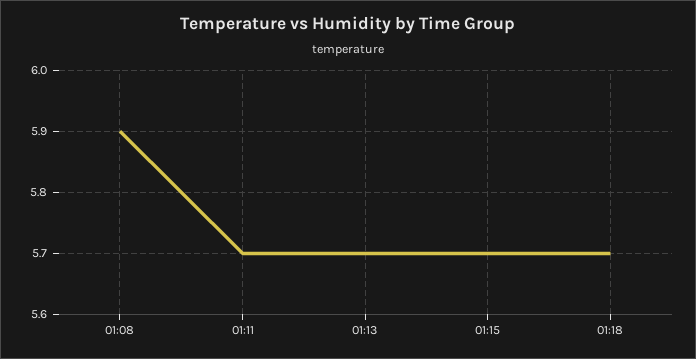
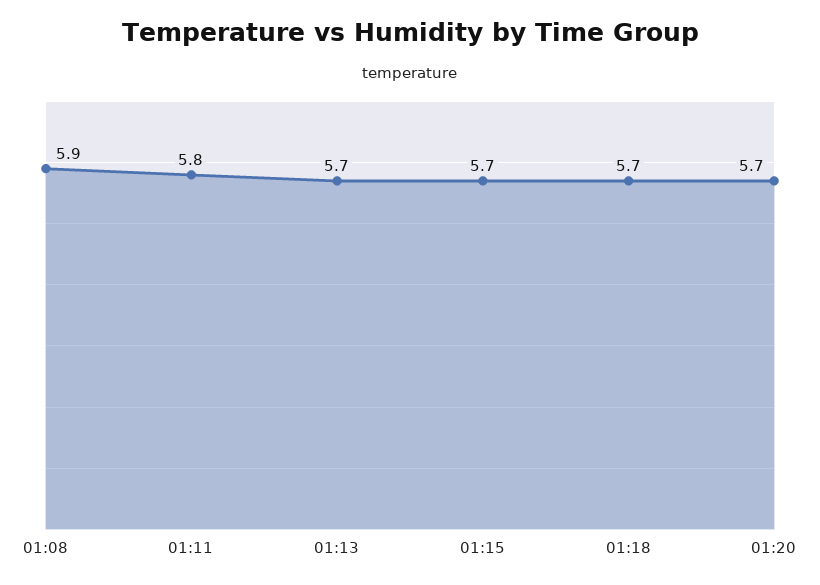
01:11: 5.7 -> 5.8
01:20: none -> 5.7

